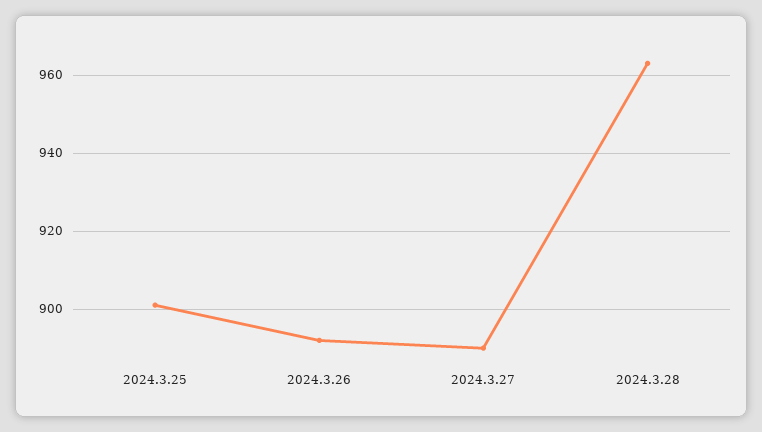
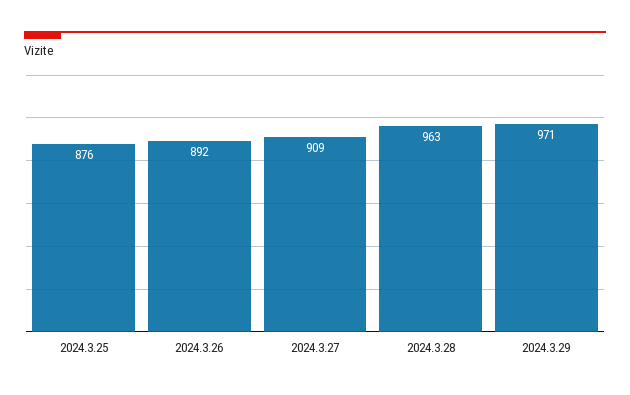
2024.3.25: 900 -> 876
2024.3.27: 890 -> 909
2024.3.29: none -> 971

